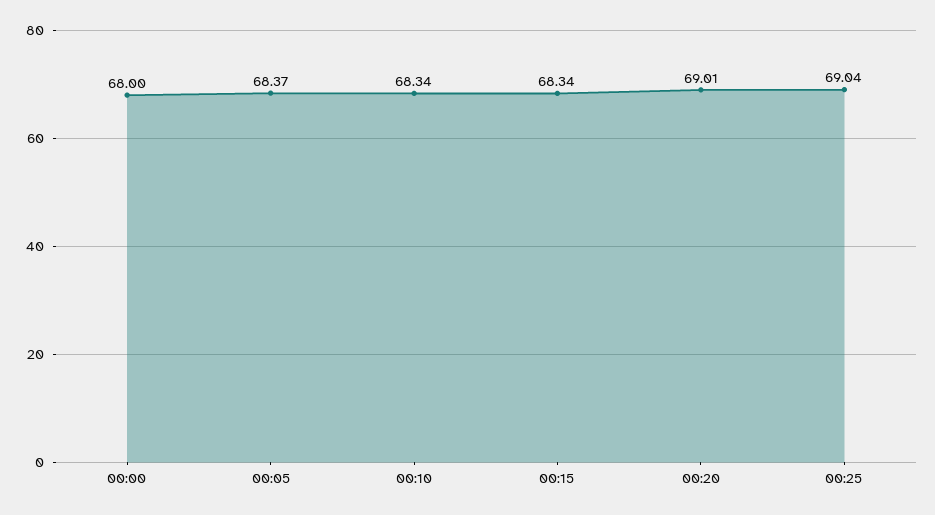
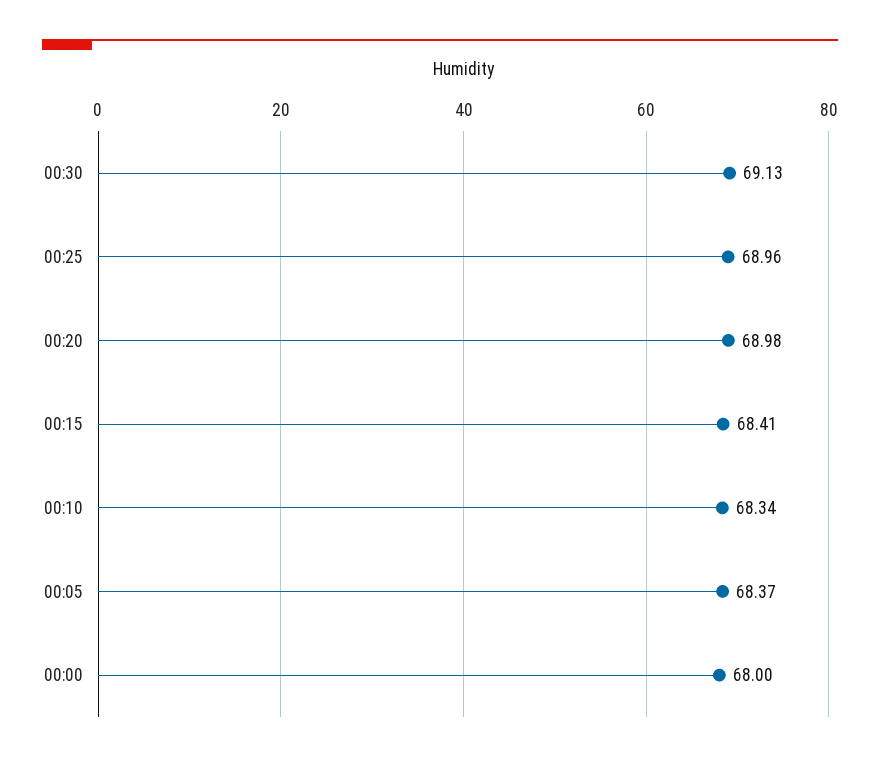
00:15: 68.34 -> 68.41
00:20: 69.01 -> 68.98
00:25: 69.04 -> 68.96
00:30: none -> 69.13

